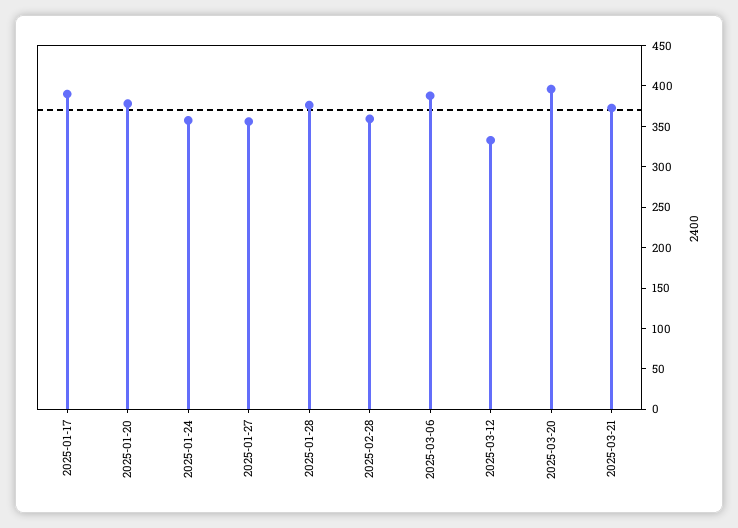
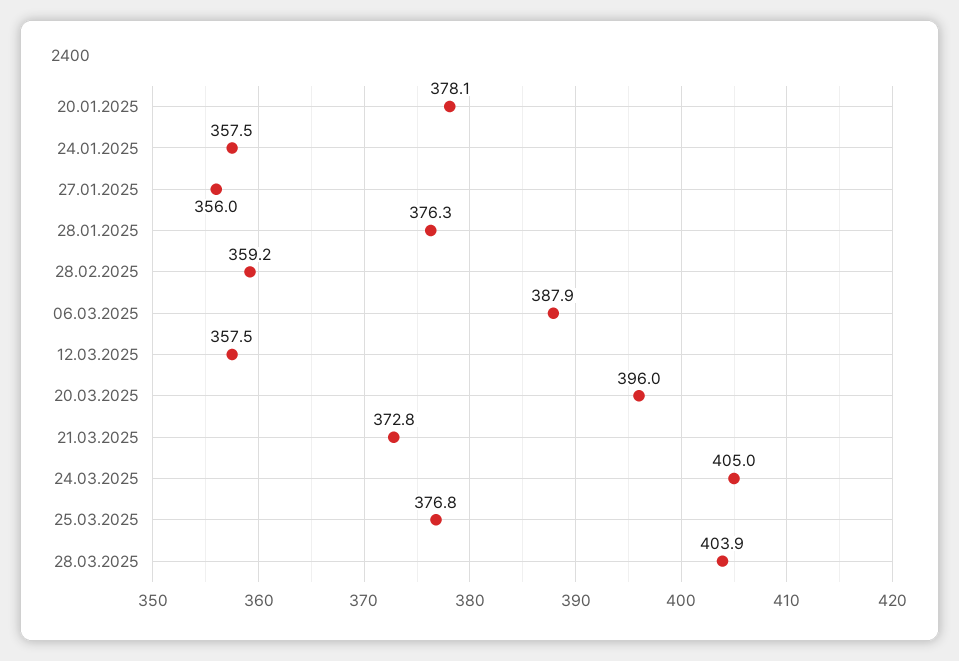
2025-01-17: 390 -> none
2025-03-12: 330 -> 357.5
24.03.2025: none -> 405
25.03.2025: none -> 376.8
28.03.2025: none -> 403.9

